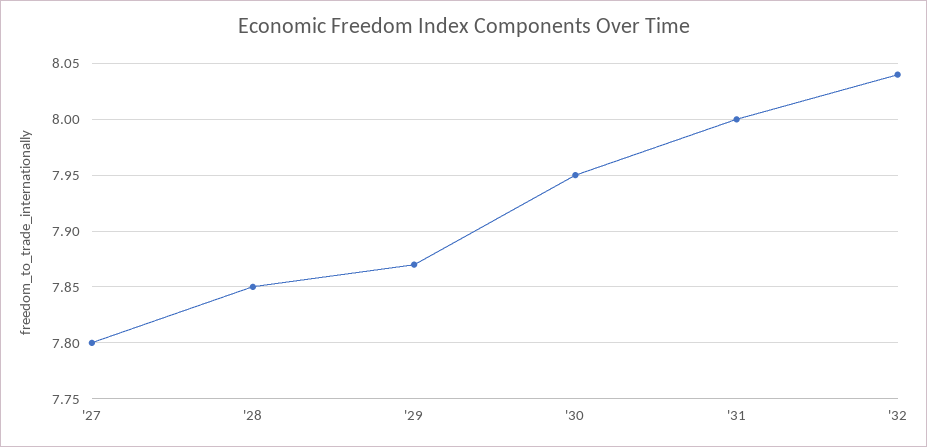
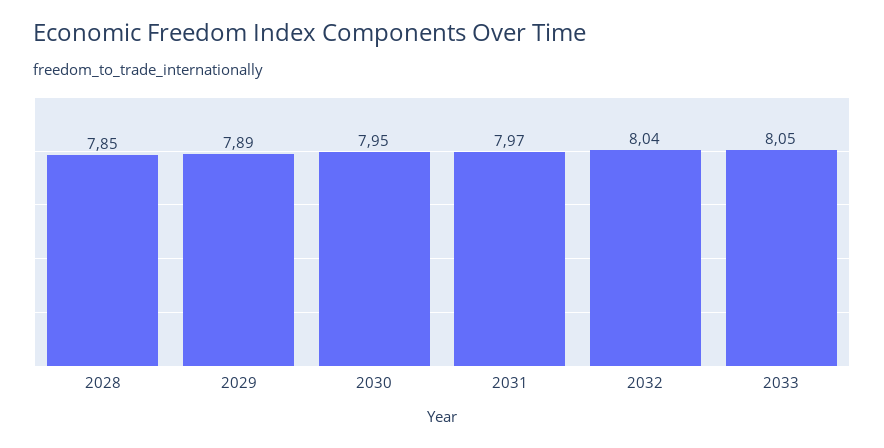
'27: 7.8 -> none
'29: 7.87 -> 7.89
'31: 8 -> 7.97
2033: none -> 8.05

